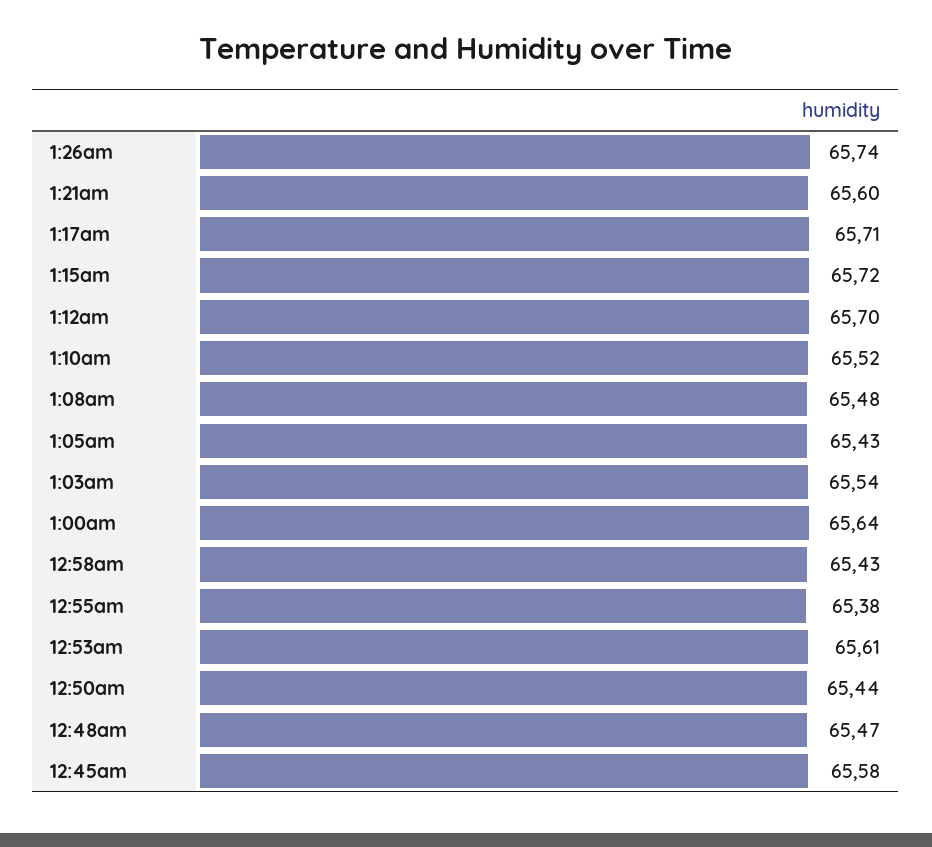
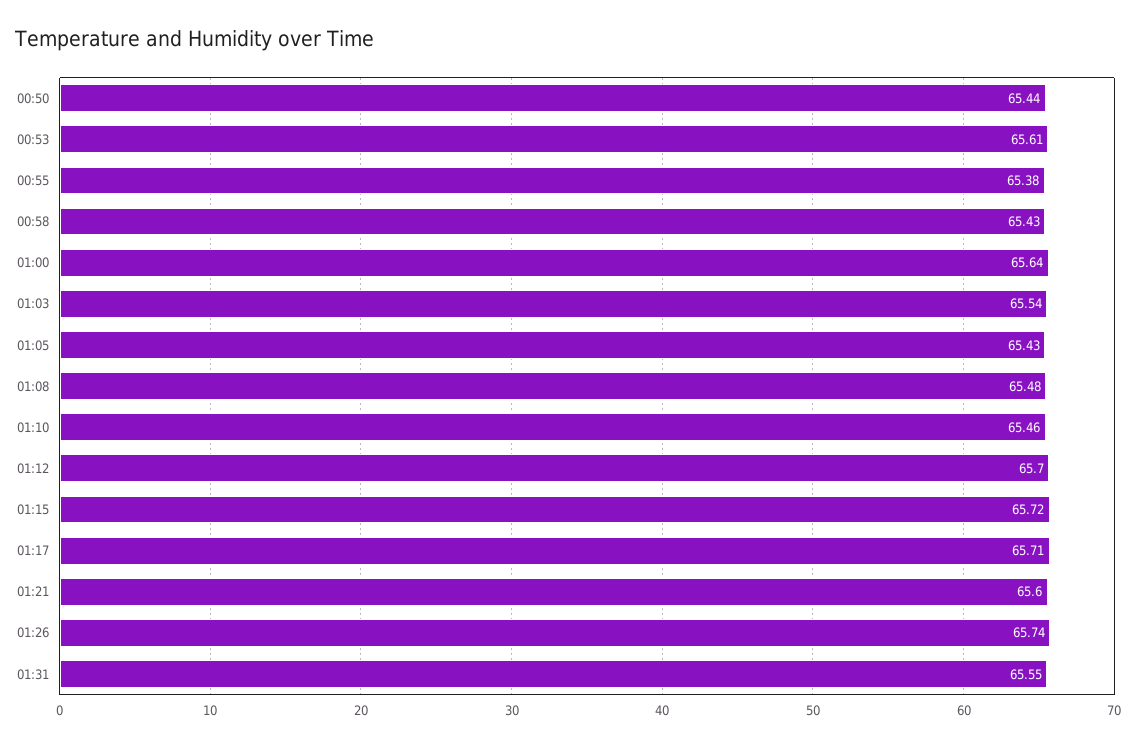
1:10am: 65.52 -> 65.46
12:48am: 65.47 -> none
12:45am: 65.58 -> none
01:31: none -> 65.55

